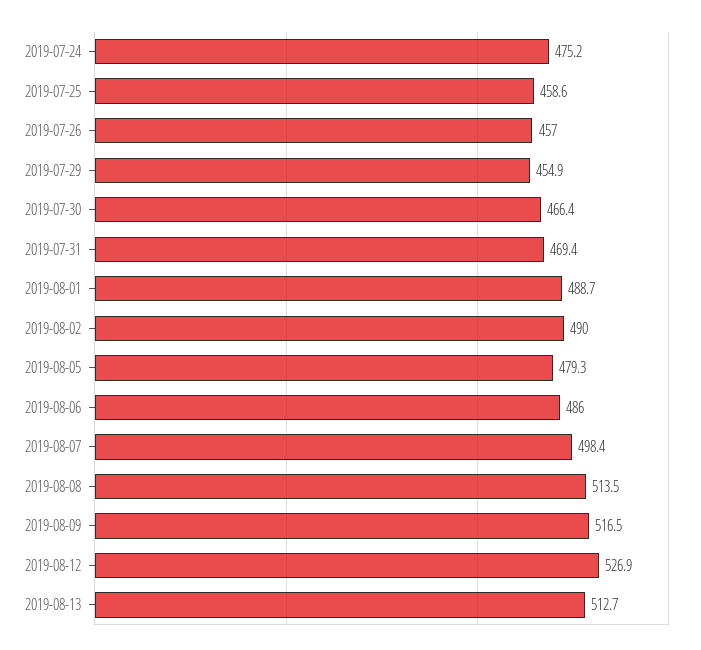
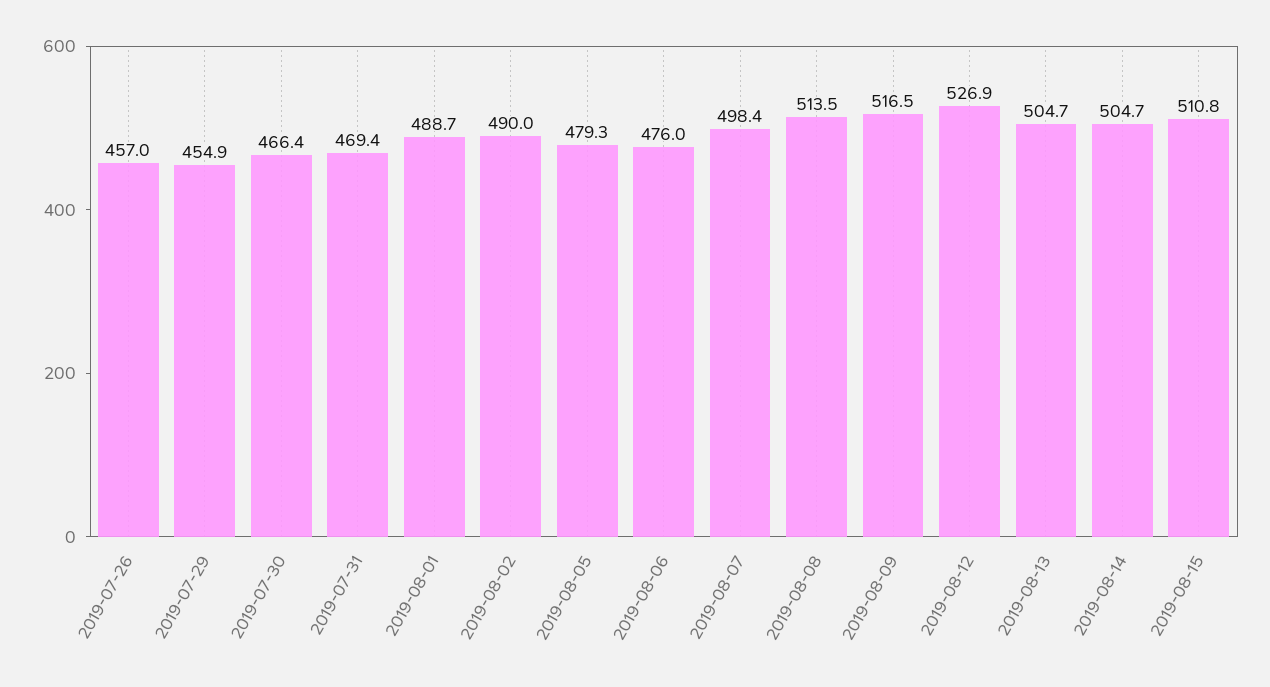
2019-07-24: 475.2 -> none
2019-07-25: 458.6 -> none
2019-08-06: 486 -> 476
2019-08-13: 512.7 -> 504.7
2019-08-14: none -> 504.7
2019-08-15: none -> 510.8

